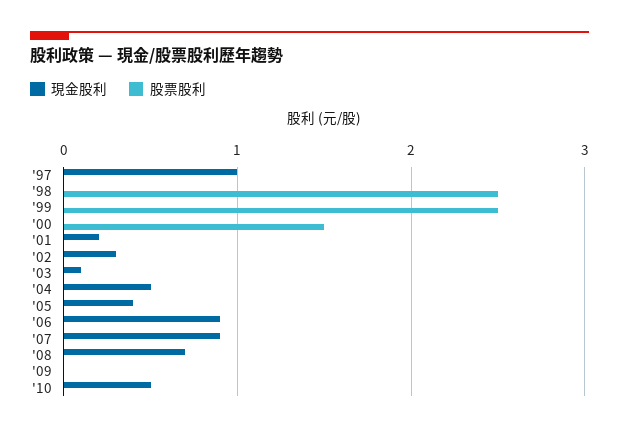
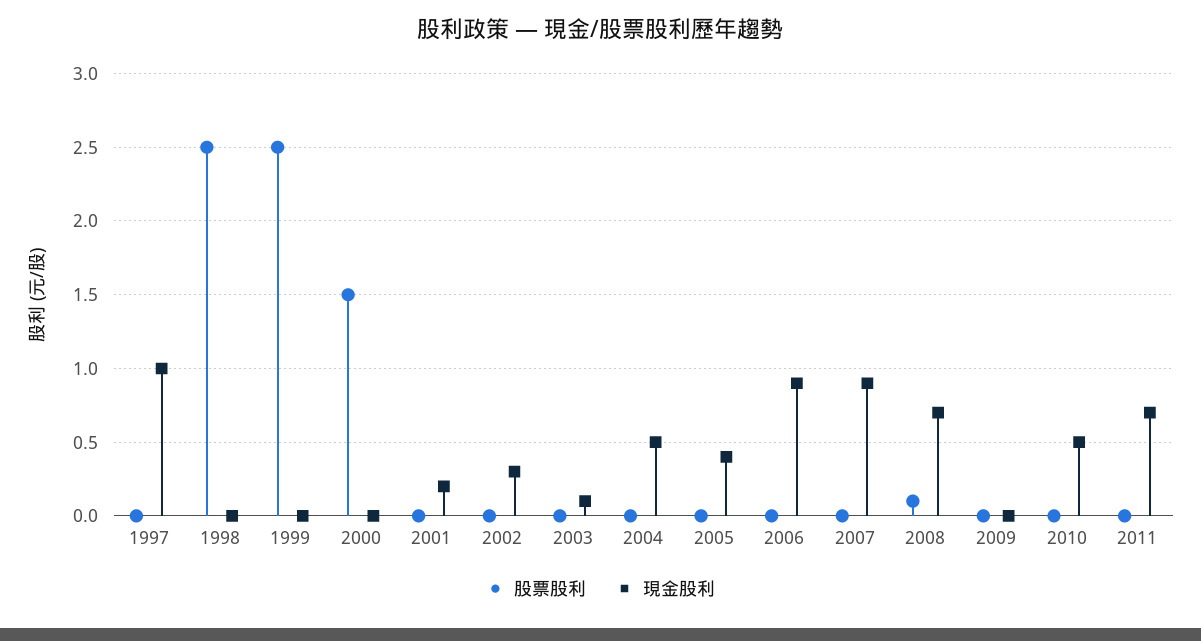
股票股利, '08: 0 -> 0.1
股票股利, 2011: none -> 0
現金股利, 2011: none -> 0.7

